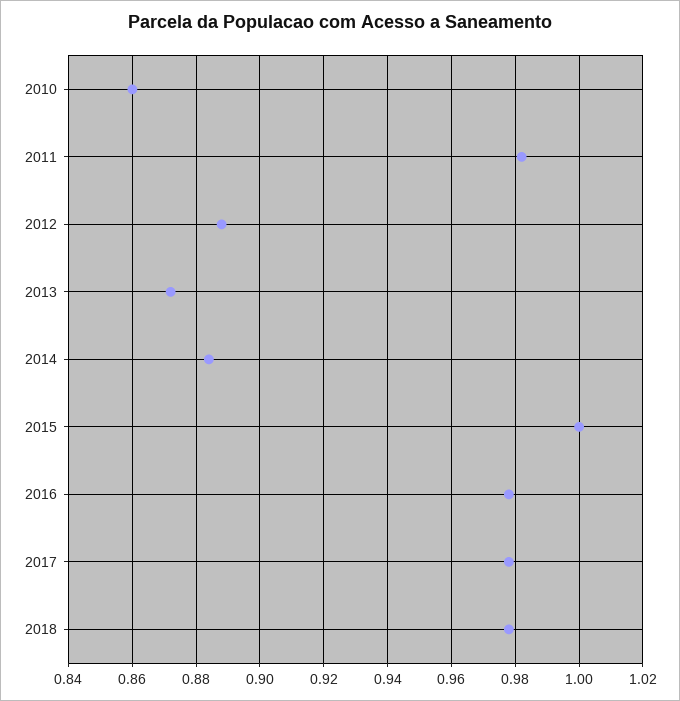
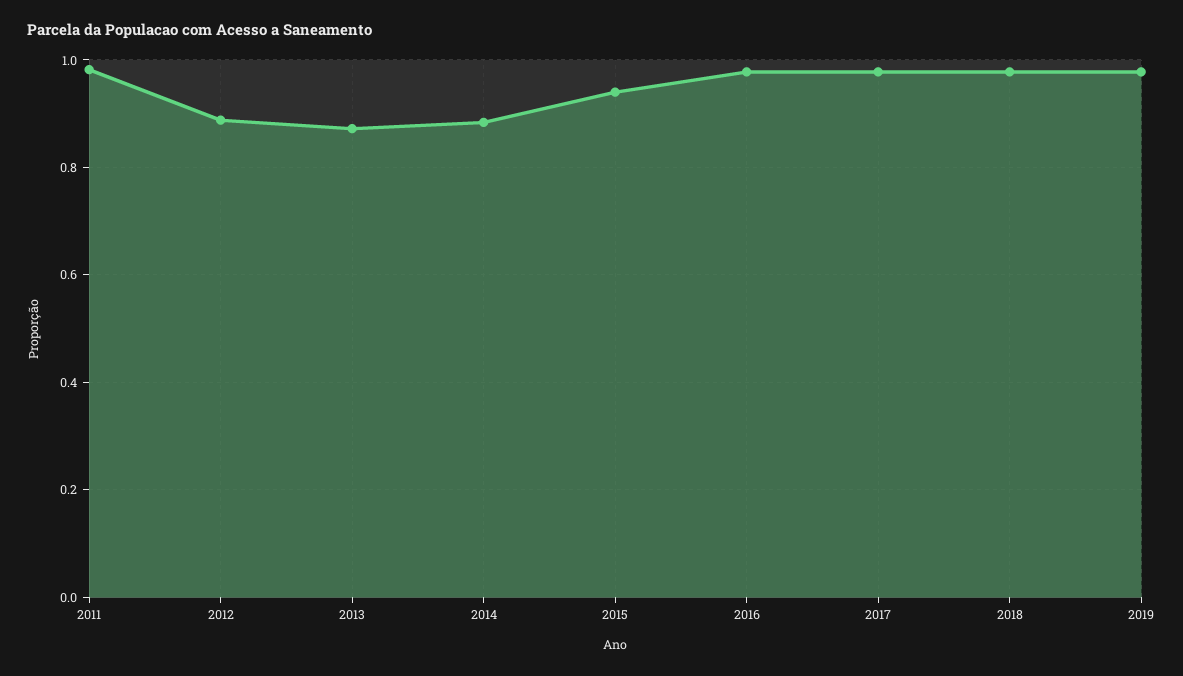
2010: 0.86 -> none
2015: 1 -> 0.94
2019: none -> 0.98

